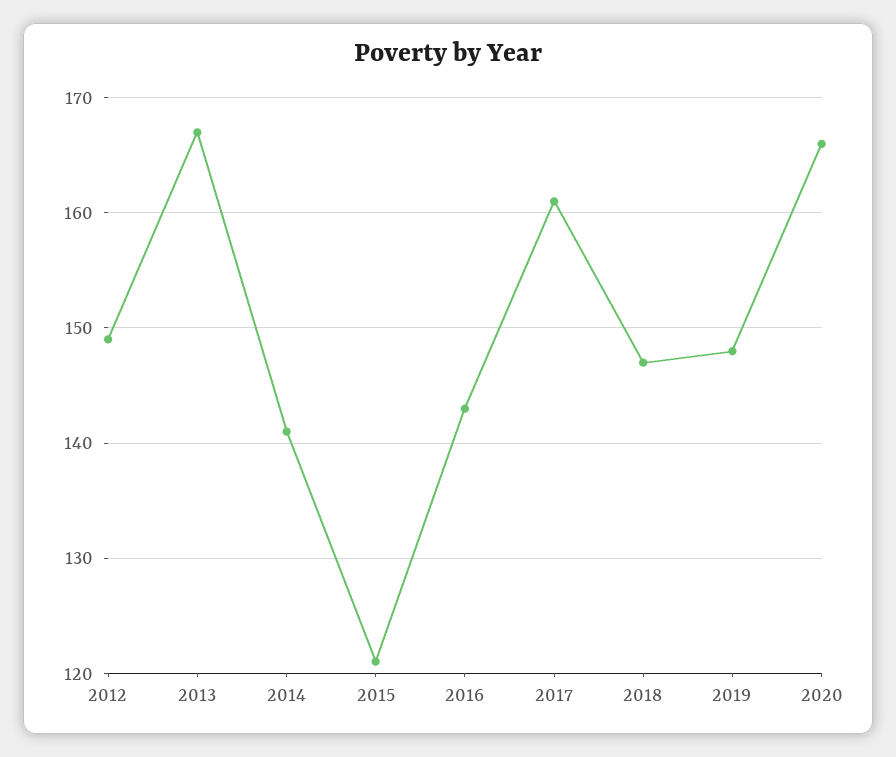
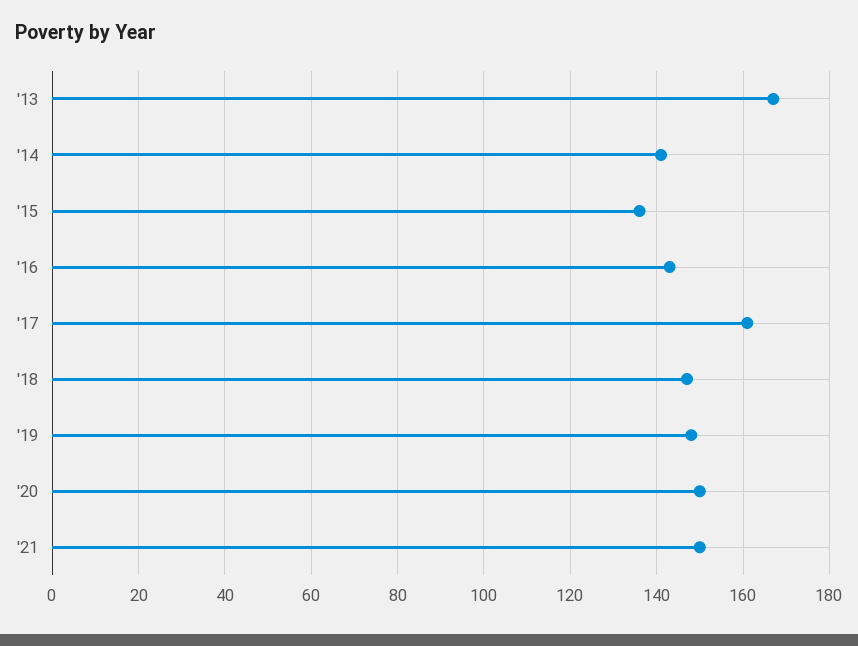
2012: 149 -> none
2015: 121 -> 135
2020: 166 -> 150
'21: none -> 150

